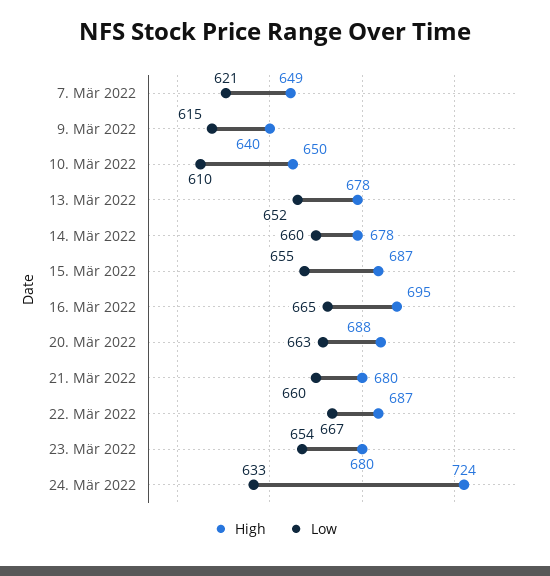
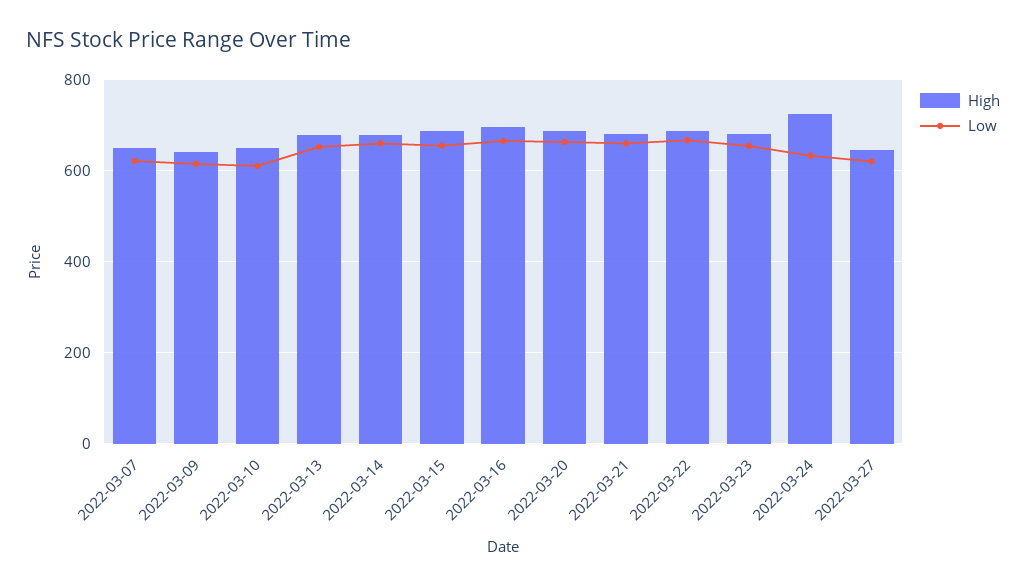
High, 2022-03-27: none -> 640
Low, 2022-03-27: none -> 620

